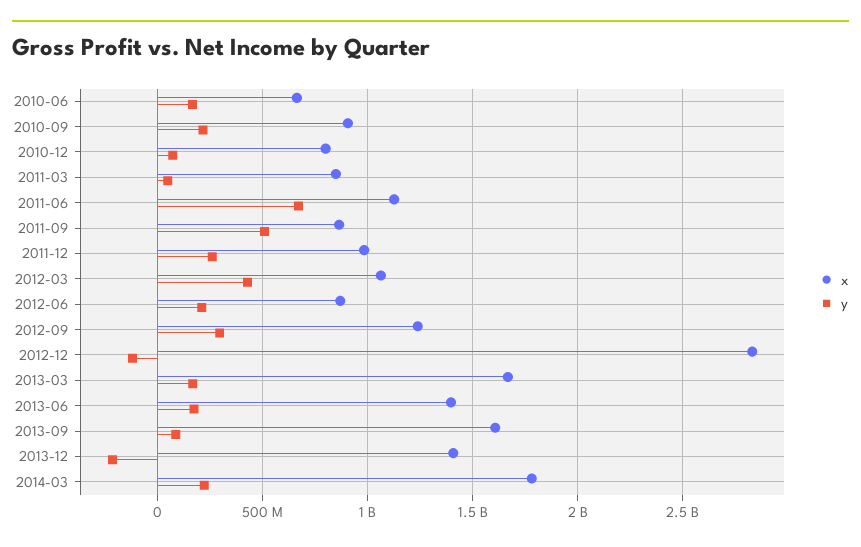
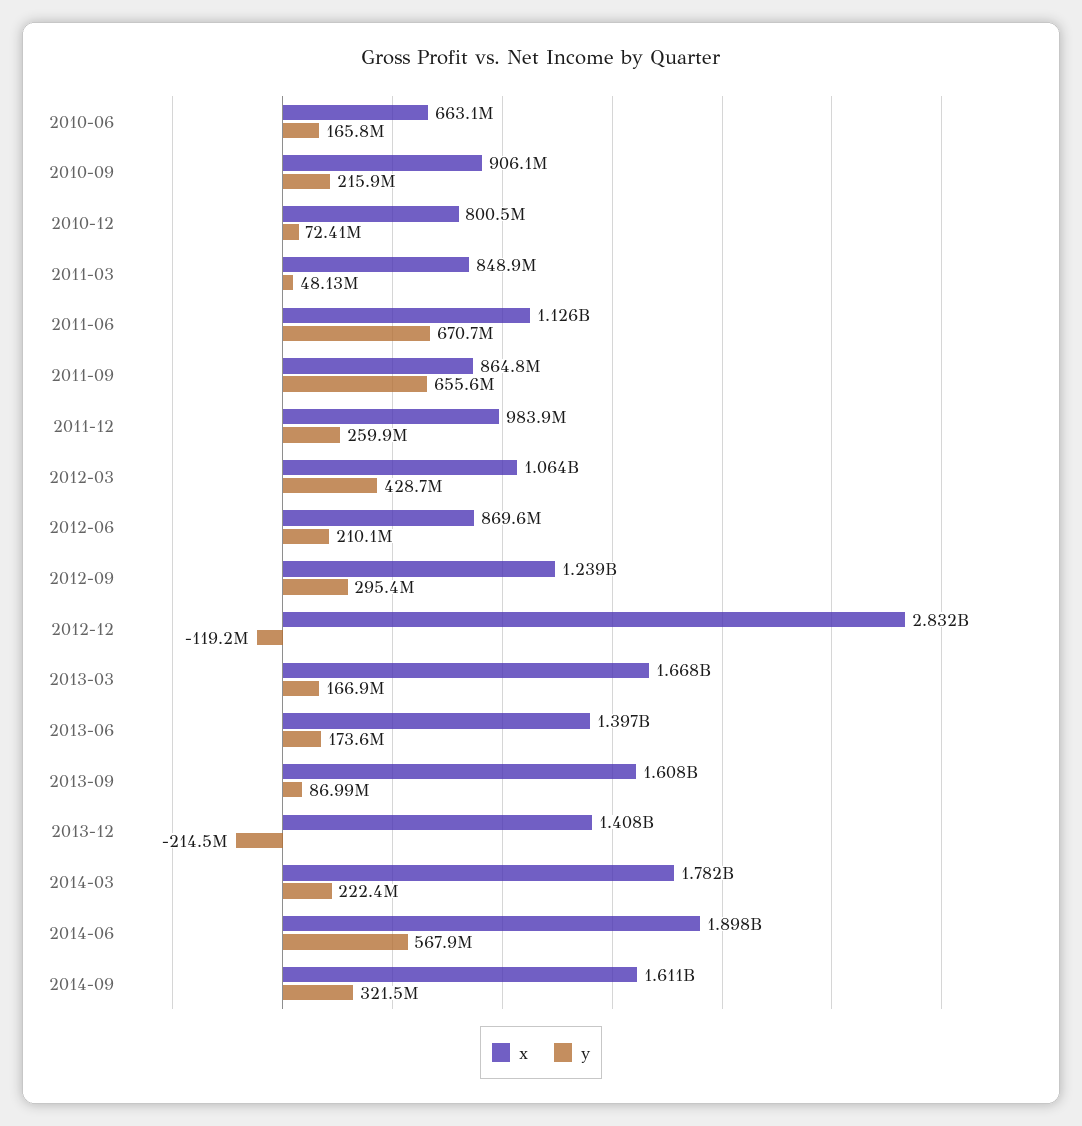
y, 2011-09: 500000000 -> 655600000
x, 2014-06: none -> 1898000000
y, 2014-06: none -> 567900000
x, 2014-09: none -> 1611000000
y, 2014-09: none -> 321500000

